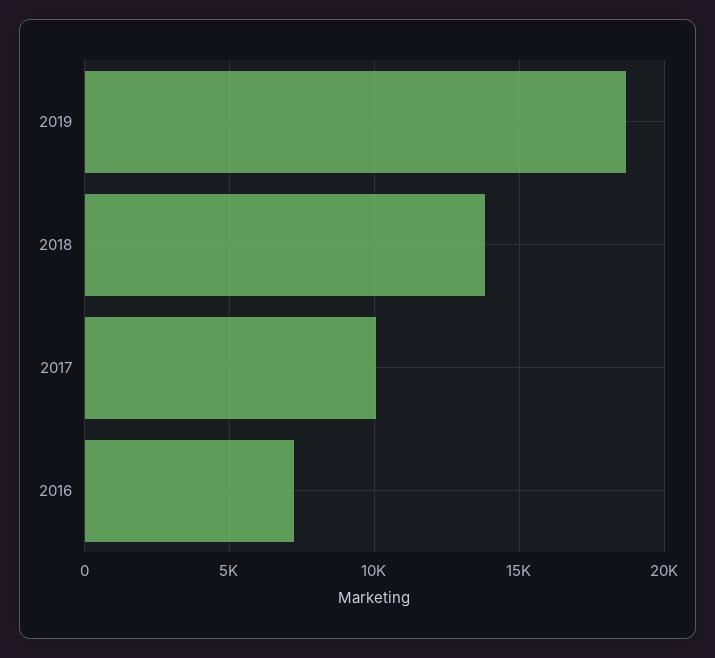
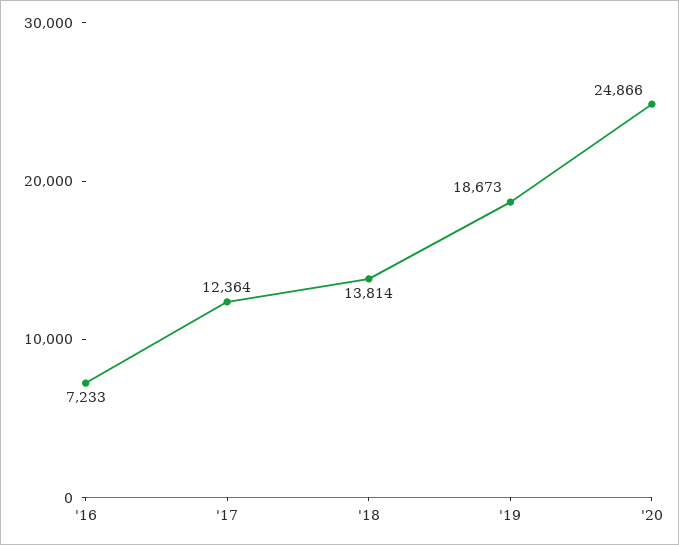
2017: 10000 -> 12364
'20: none -> 24866

